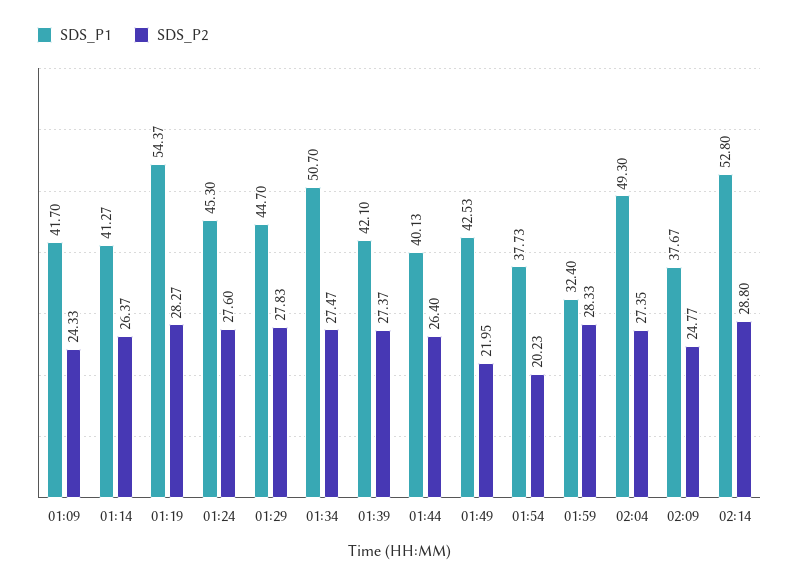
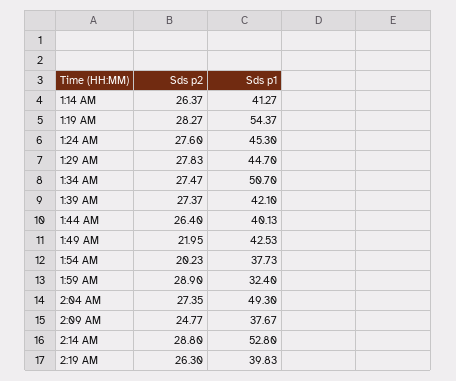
SDS_P1, 01:09: 41.7 -> none
SDS_P2, 01:09: 24.33 -> none
SDS_P2, 01:59: 28.33 -> 28.9
SDS_P2, 2:19 AM: none -> 26.3
SDS_P1, 2:19 AM: none -> 39.83

